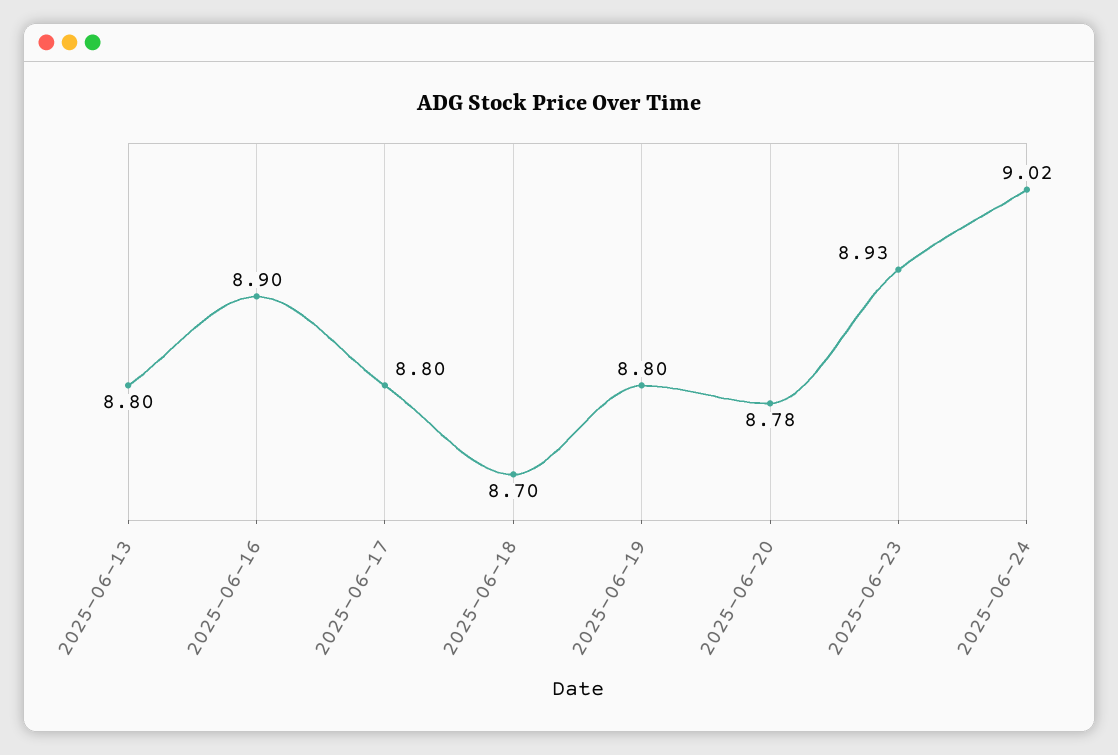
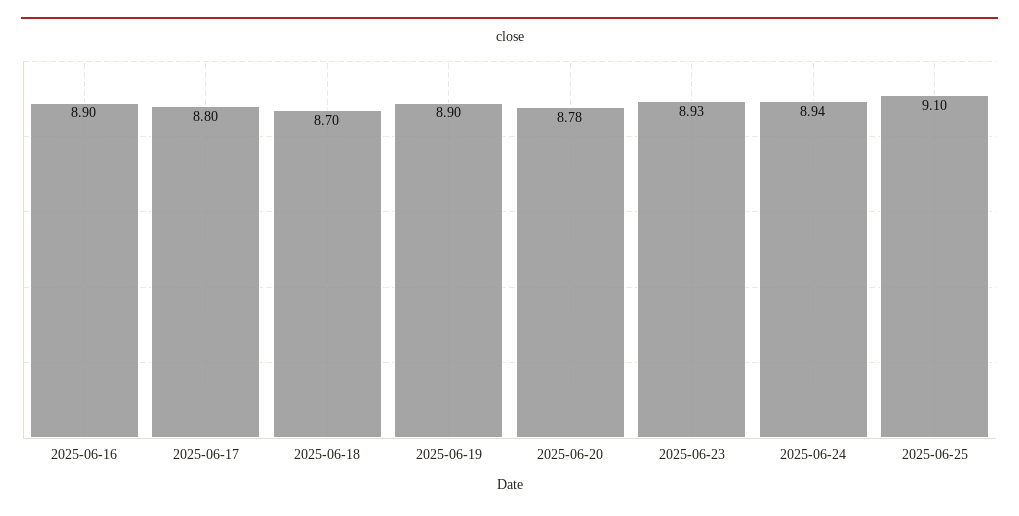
2025-06-13: 8.8 -> none
2025-06-19: 8.8 -> 8.9
2025-06-24: 9.02 -> 8.94
2025-06-25: none -> 9.1

